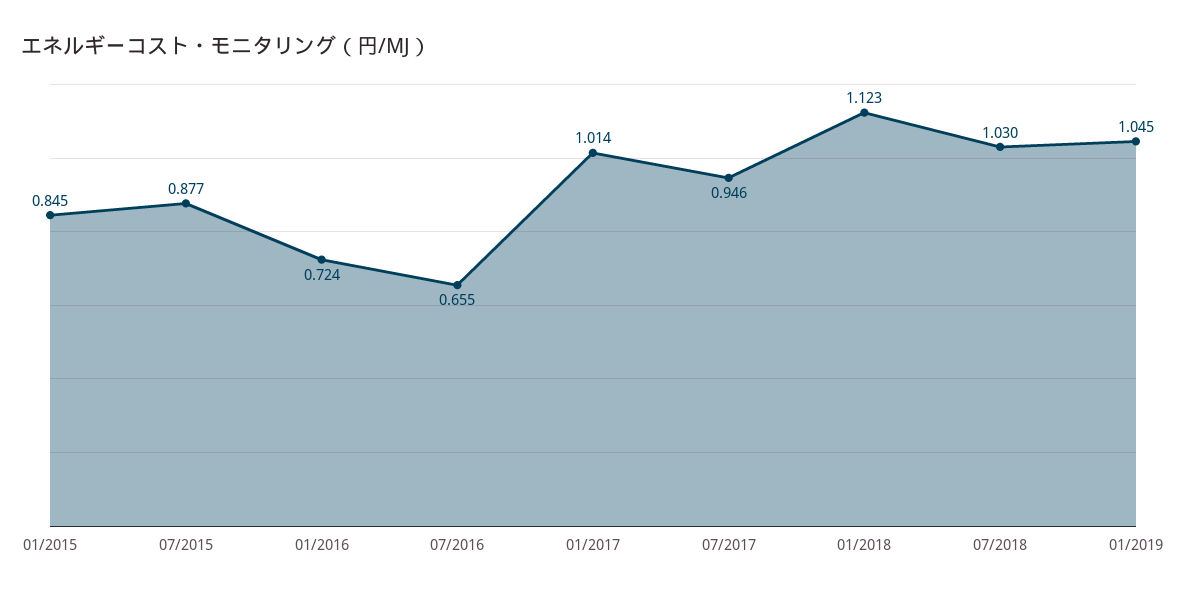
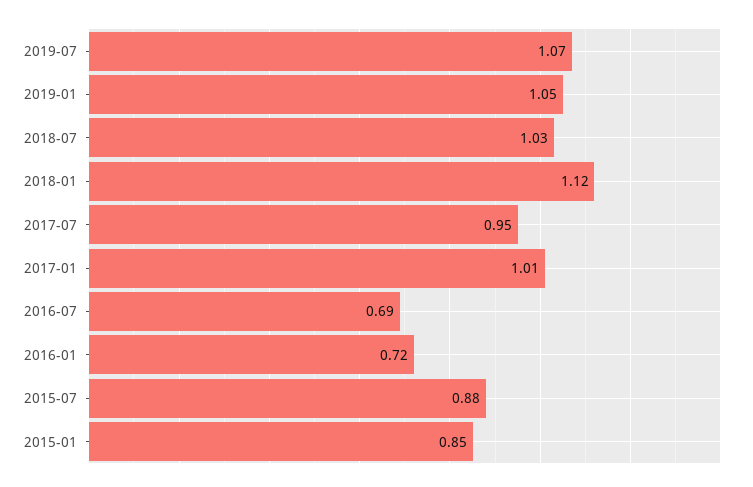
07/2016: 0.655 -> 0.69
2019-07: none -> 1.07

